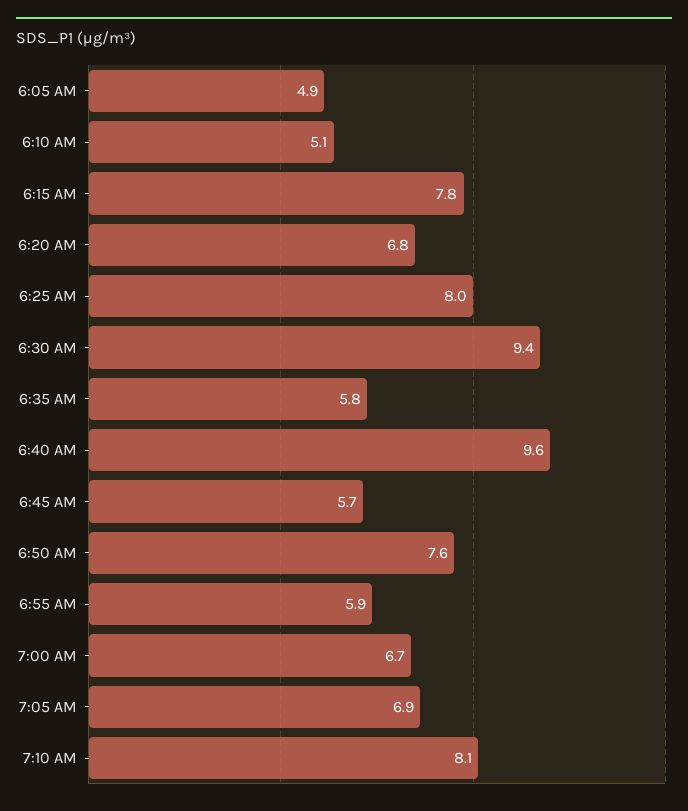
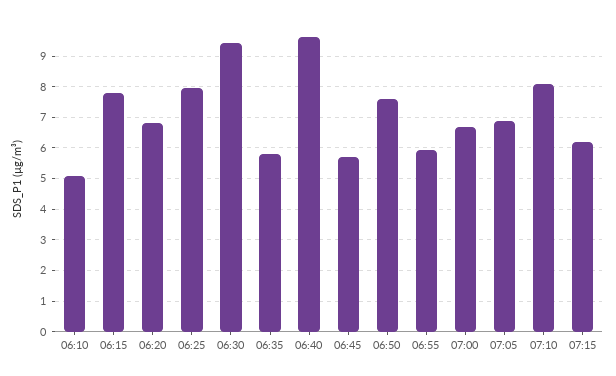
6:05 AM: 4.9 -> none
07:15: none -> 6.2

